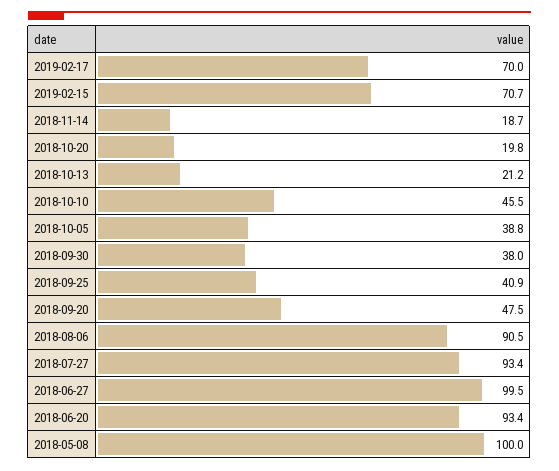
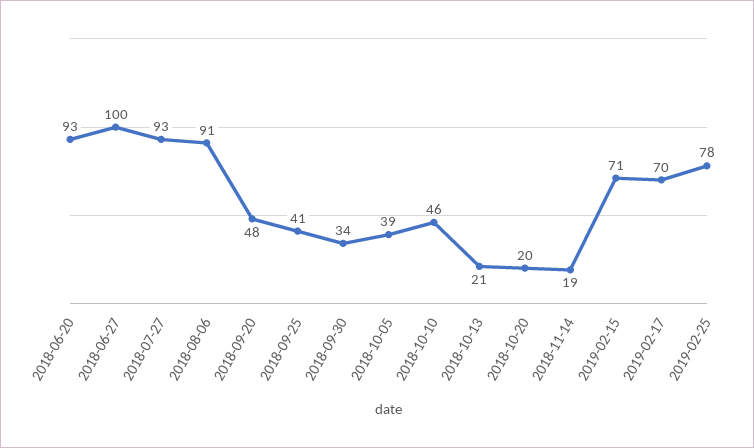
2018-09-30: 38 -> 34
2018-05-08: 100 -> none
2019-02-25: none -> 78

